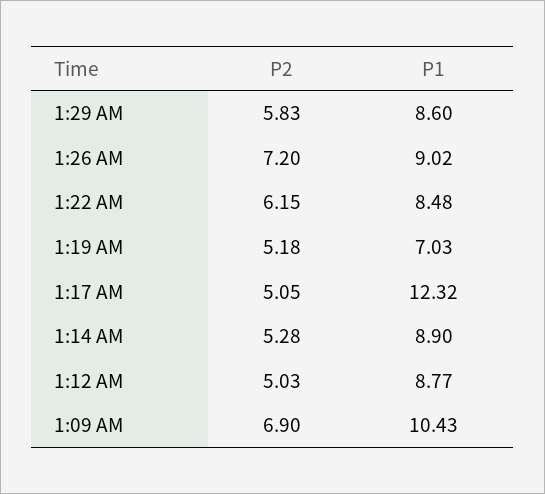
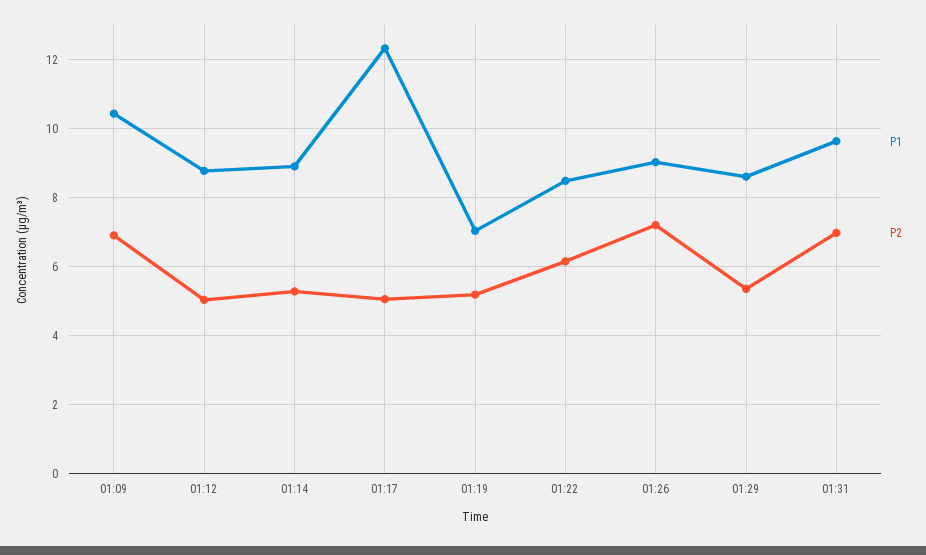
P2, 1:29 AM: 5.83 -> 5.4
P1, 01:31: none -> 9.6
P2, 01:31: none -> 7

